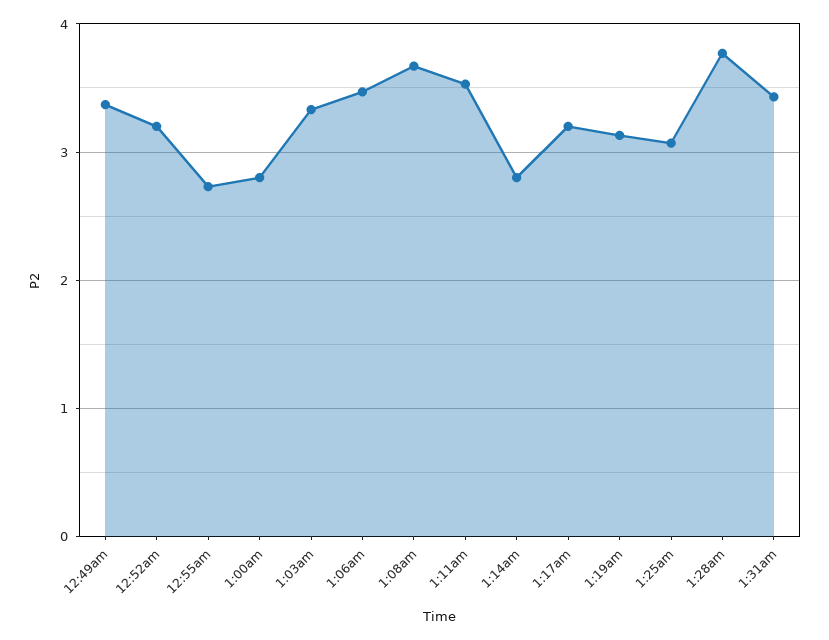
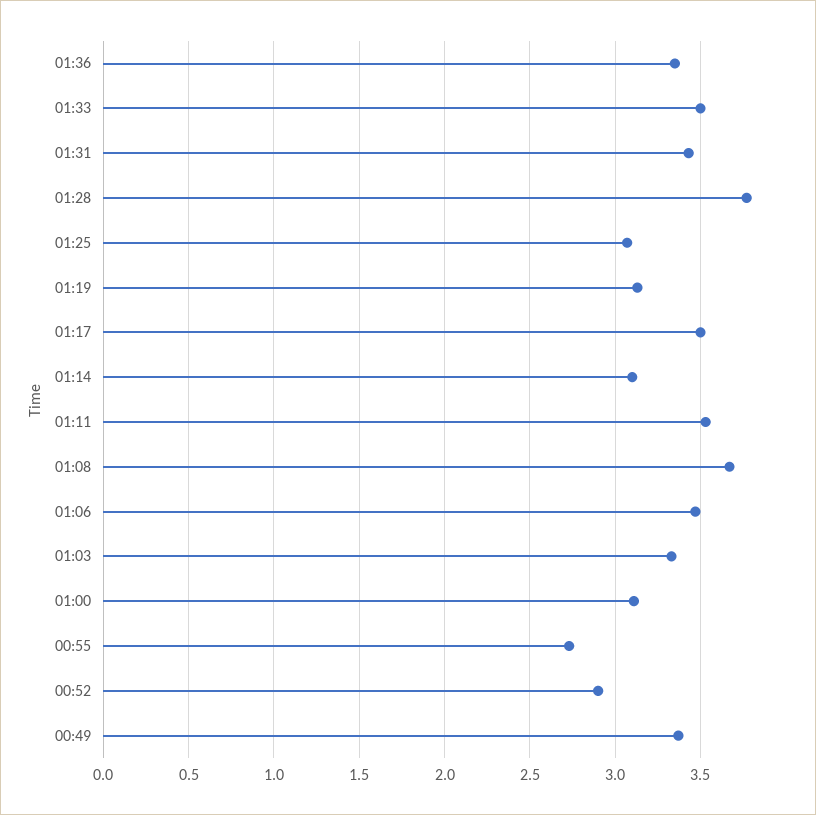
12:52am: 3.2 -> 2.9
1:00am: 2.8 -> 3.1
1:14am: 2.8 -> 3.1
1:17am: 3.2 -> 3.5
01:36: none -> 3.35
01:33: none -> 3.5

